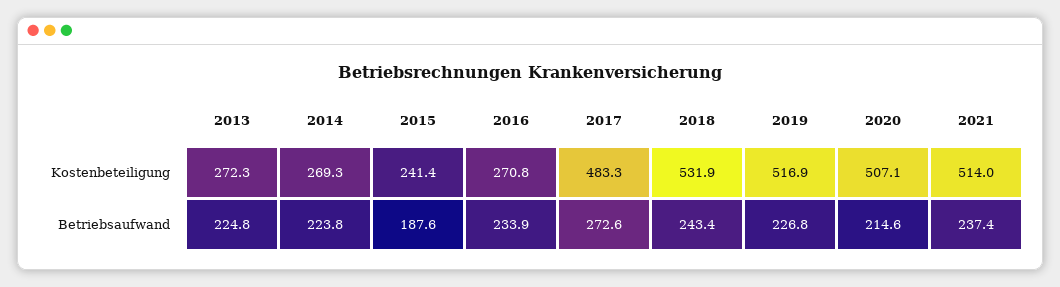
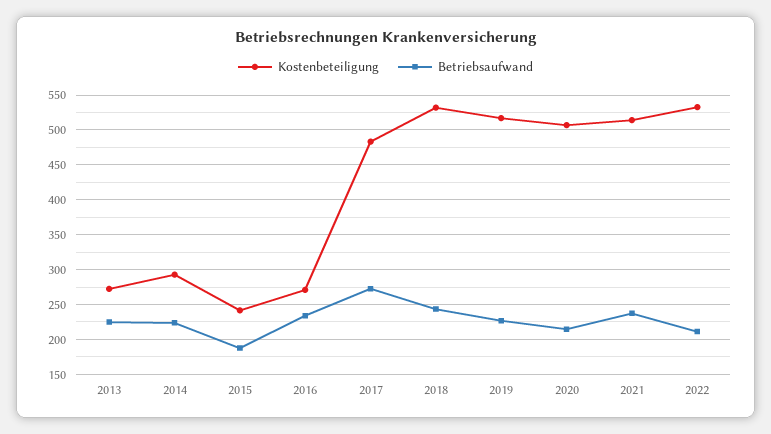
Kostenbeteiligung, 2014: 269.3 -> 290
Kostenbeteiligung, 2022: none -> 530
Betriebsaufwand, 2022: none -> 210

